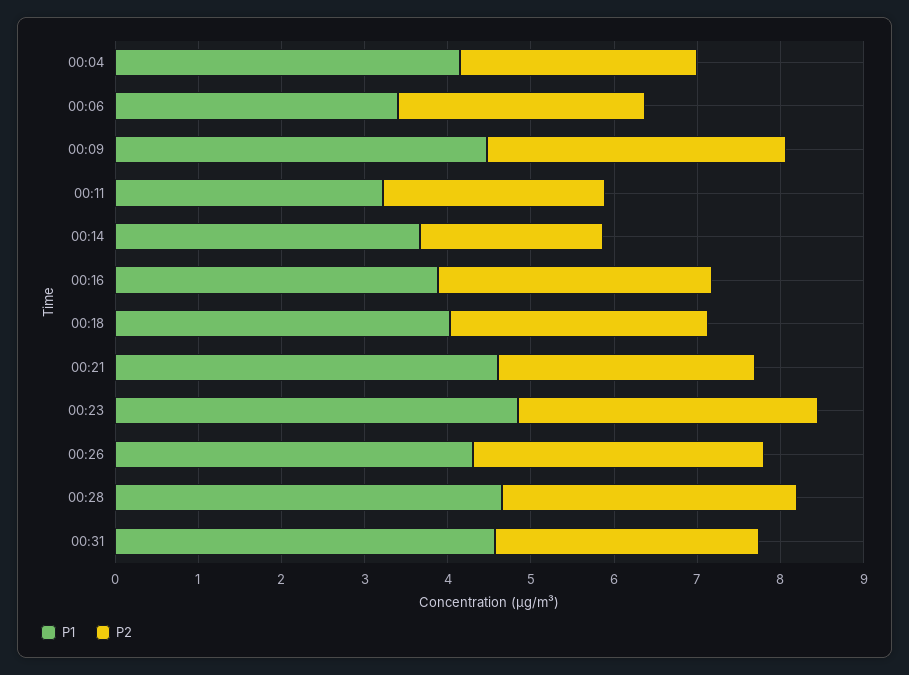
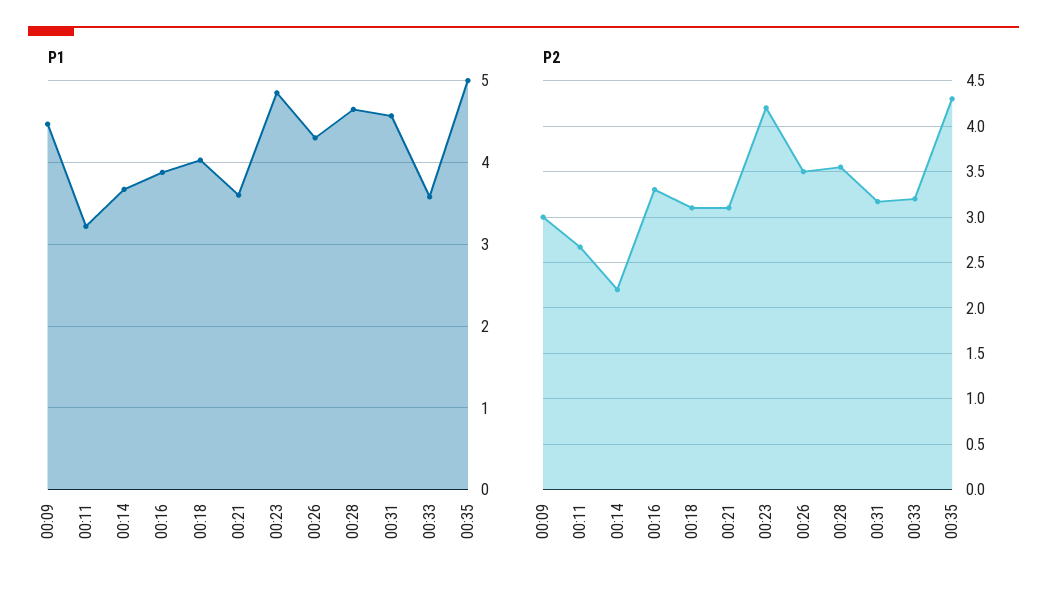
P1, 00:04: 4.2 -> none
P2, 00:04: 2.8 -> none
P1, 00:06: 3.4 -> none
P2, 00:06: 3 -> none
P2, 00:09: 3.6 -> 3
P1, 00:21: 4.6 -> 3.6
P2, 00:23: 3.6 -> 4.2
P1, 00:33: none -> 3.6
P1, 00:35: none -> 5
P2, 00:33: none -> 3.2
P2, 00:35: none -> 4.3

